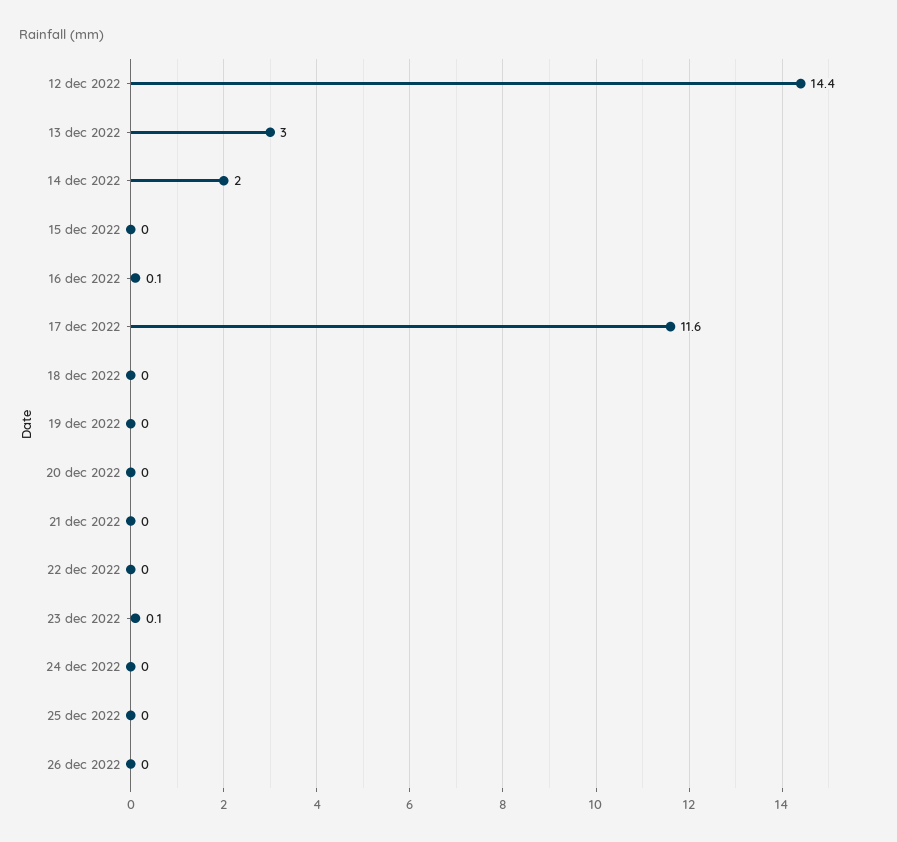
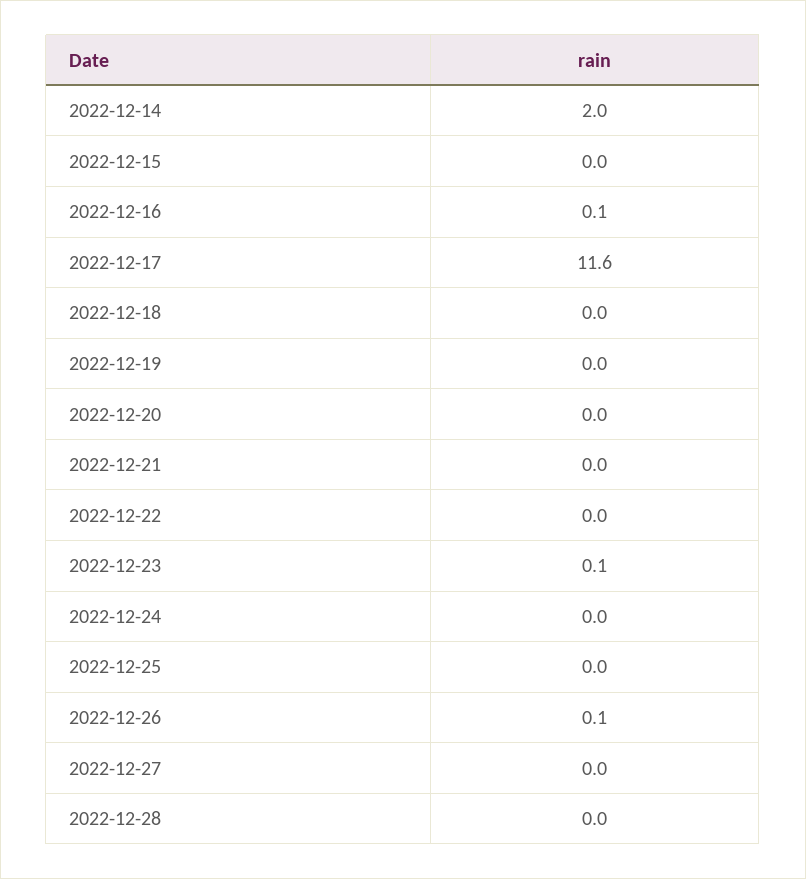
12 dec 2022: 14.4 -> none
13 dec 2022: 3 -> none
26 dec 2022: 0 -> 0.1
2022-12-27: none -> 0
2022-12-28: none -> 0

